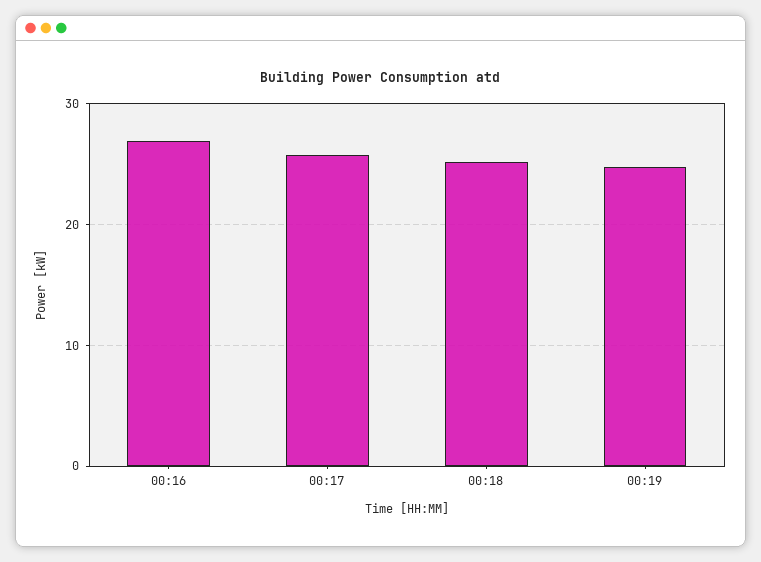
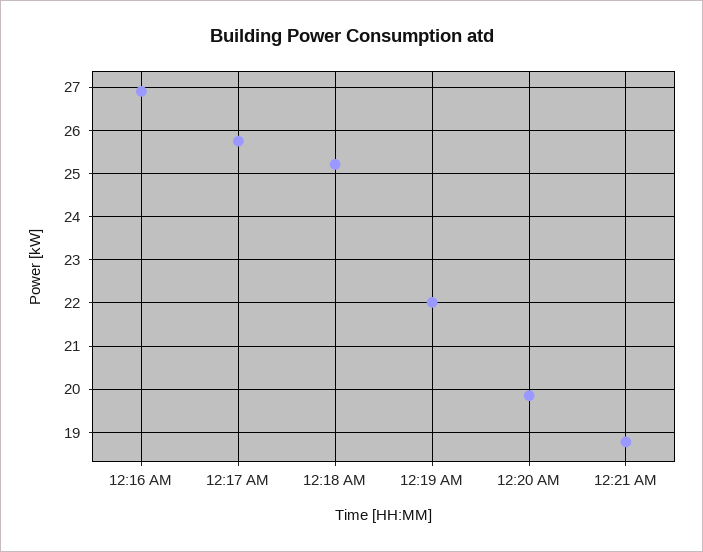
00:19: 25 -> 22
12:20 AM: none -> 19.8
12:21 AM: none -> 18.8

